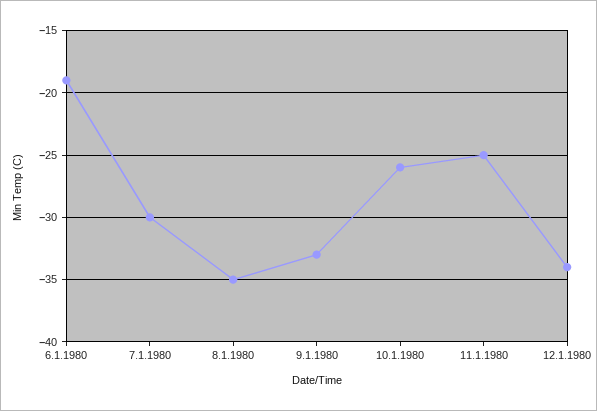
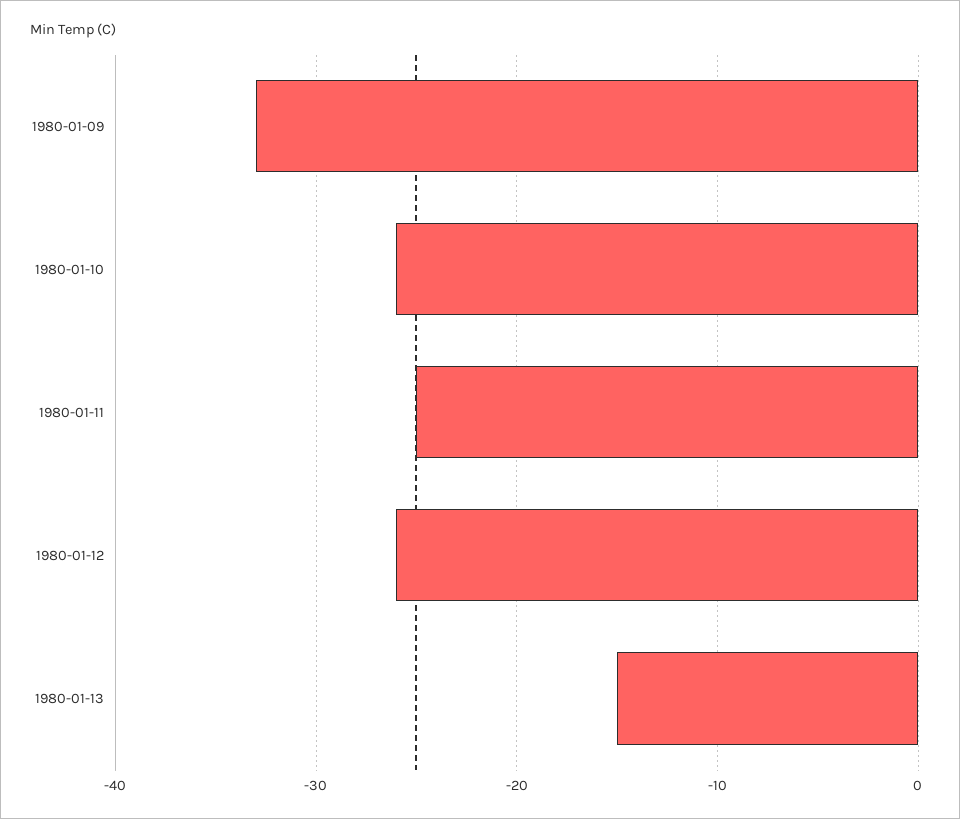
6.1.1980: -19 -> none
7.1.1980: -30 -> none
8.1.1980: -35 -> none
12.1.1980: -34 -> -26
1980-01-13: none -> -15

